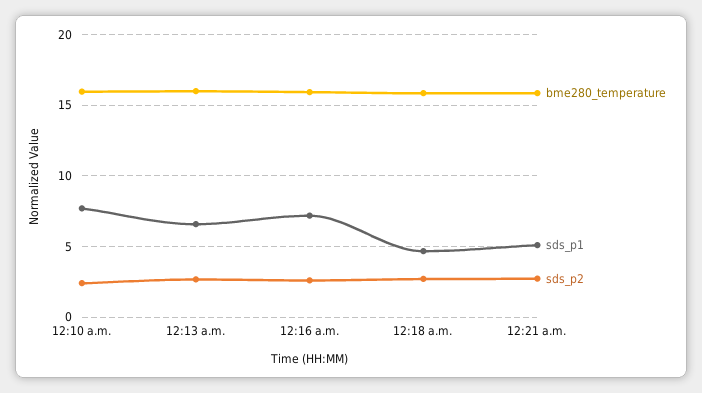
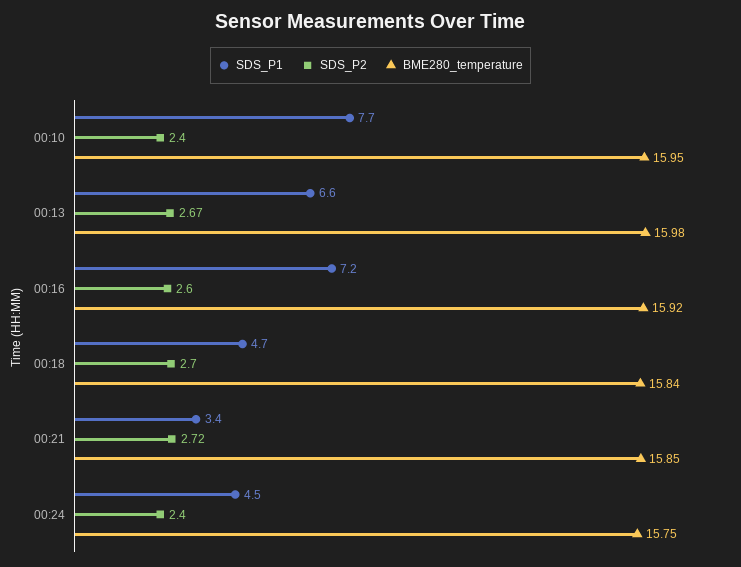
sds_p1, 12:21 a.m.: 5 -> 3.4
sds_p1, 00:24: none -> 4.5
sds_p2, 00:24: none -> 2.4
bme280_temperature, 00:24: none -> 15.75

